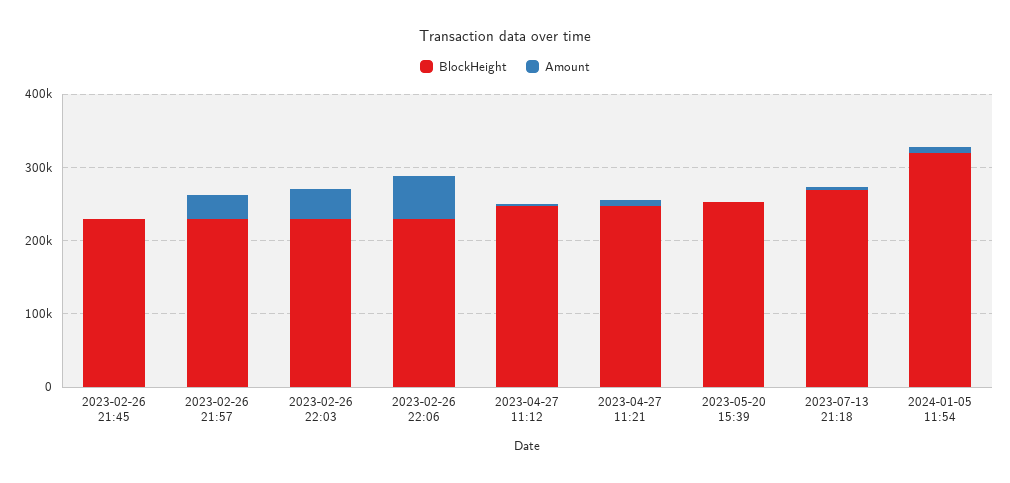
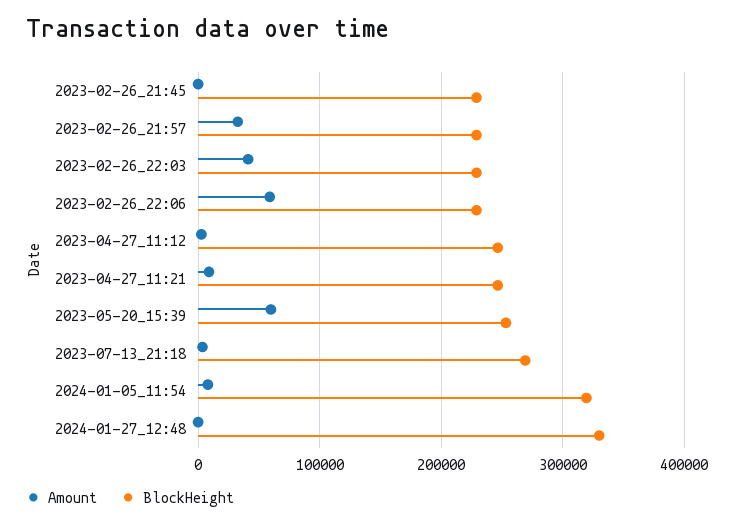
Amount, 2023-05-20 15:39: 0 -> 60000
Amount, 2024-01-27_12:48: none -> 0
BlockHeight, 2024-01-27_12:48: none -> 330000

